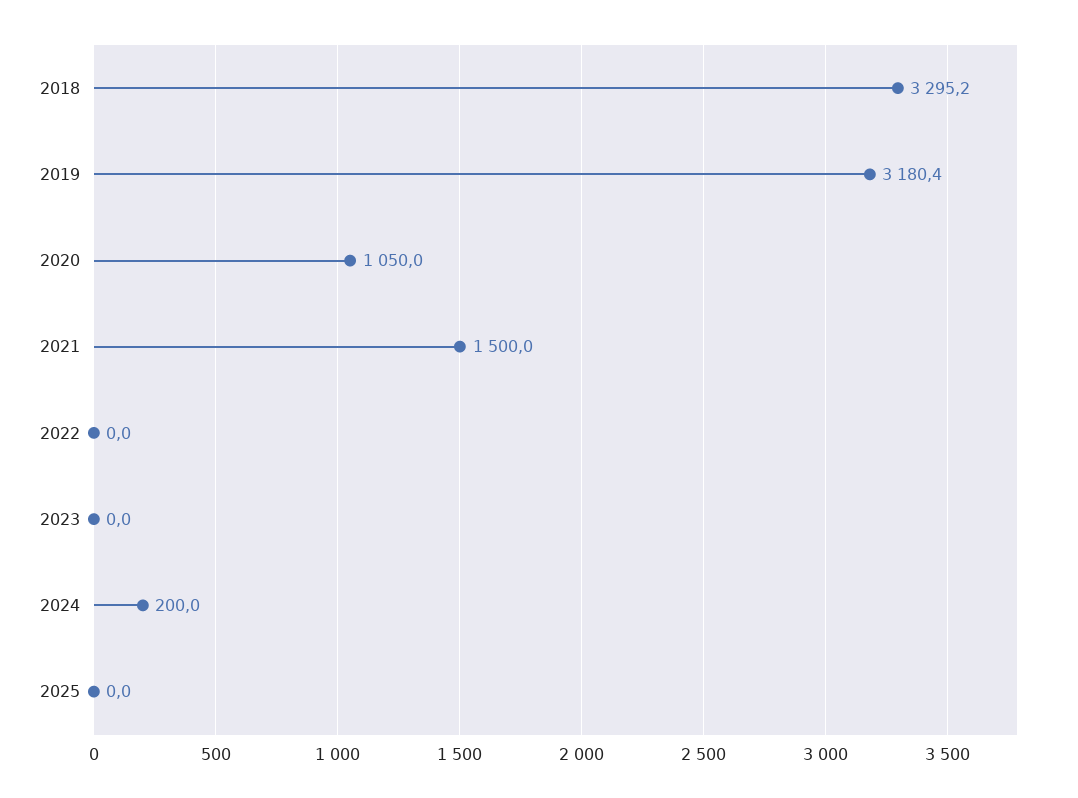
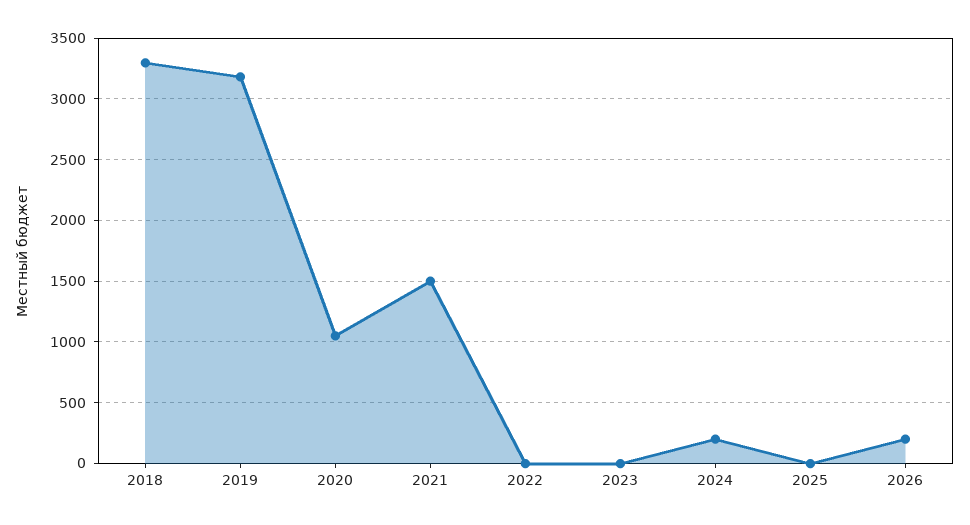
2026: none -> 200

